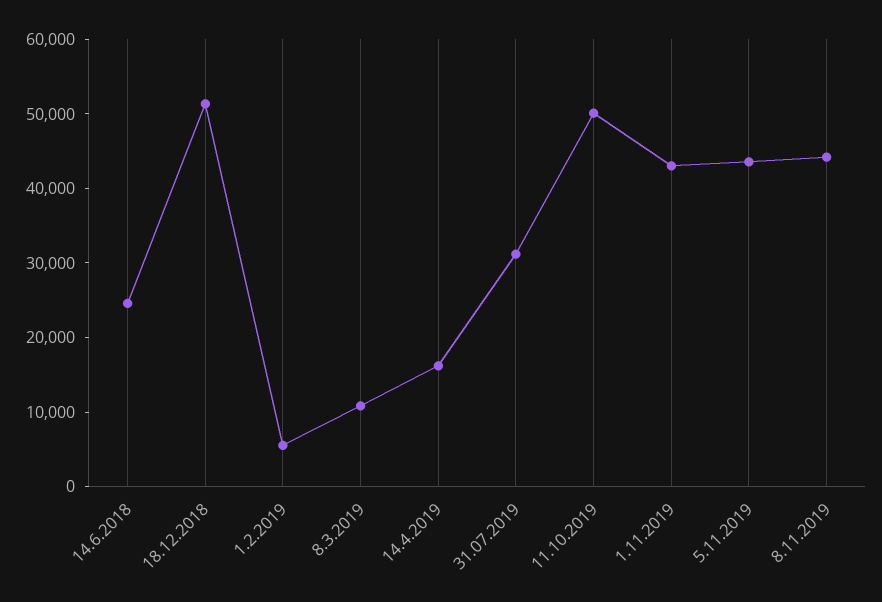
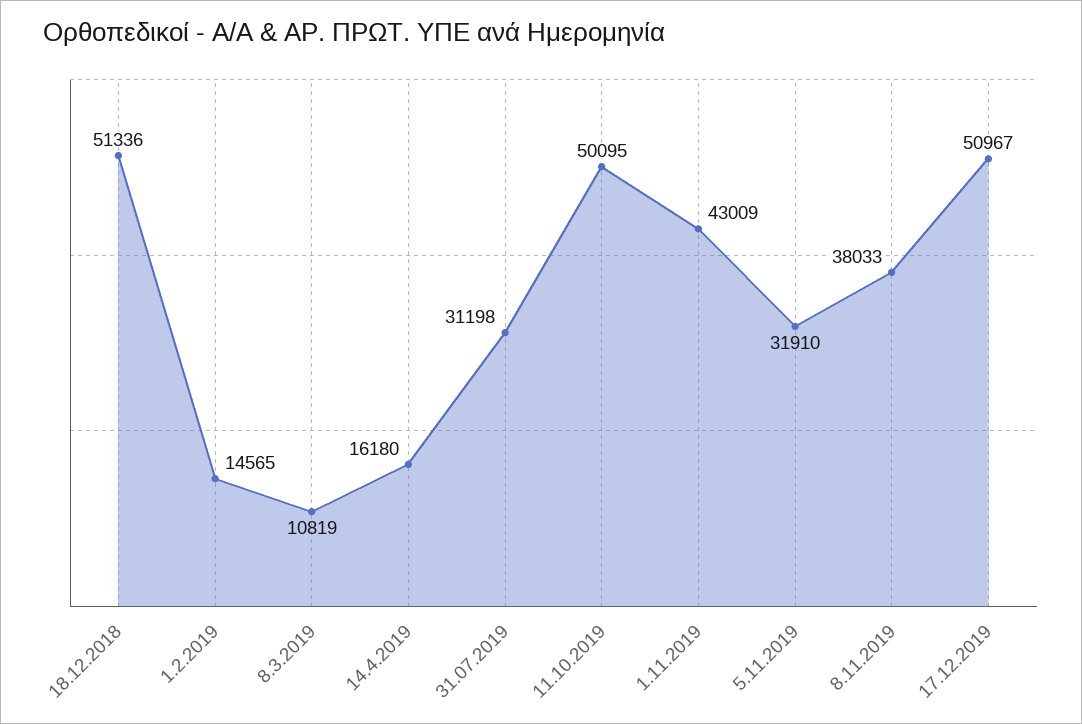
14.6.2018: 24000 -> none
1.2.2019: 6000 -> 14565
5.11.2019: 44000 -> 31910
8.11.2019: 44000 -> 38033
17.12.2019: none -> 50967

